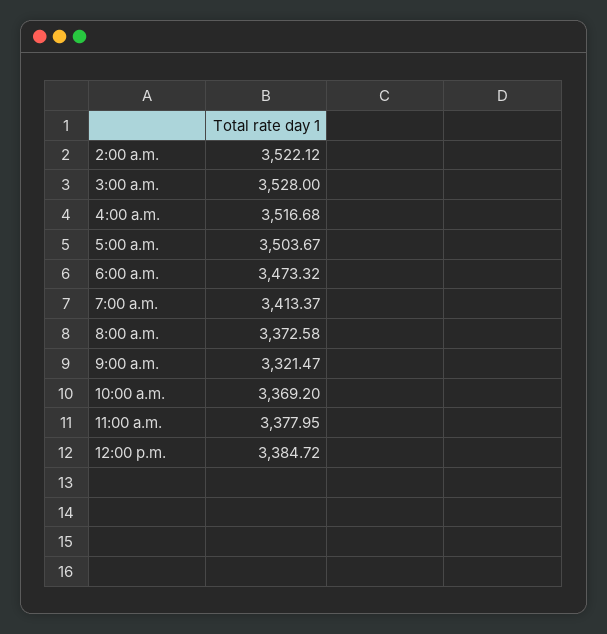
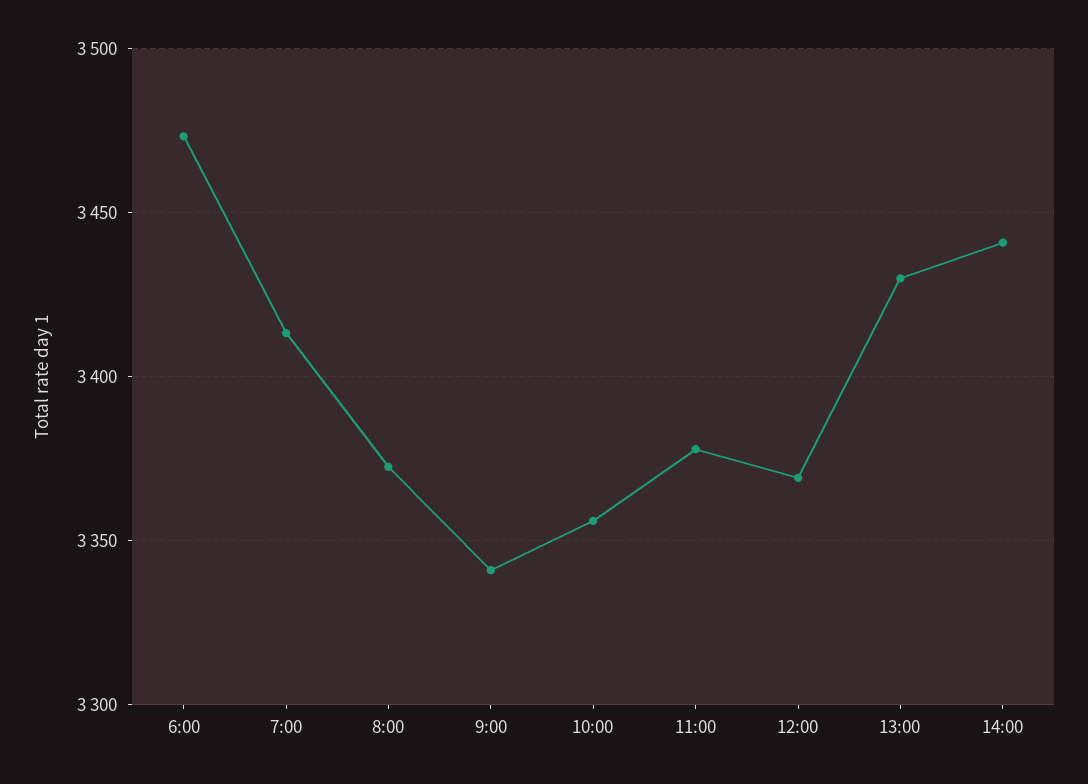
2:00 a.m.: 3522.12 -> none
3:00 a.m.: 3528 -> none
4:00 a.m.: 3516.68 -> none
5:00 a.m.: 3503.67 -> none
9:00 a.m.: 3321.47 -> 3340
10:00 a.m.: 3369.2 -> 3355
12:00 p.m.: 3384.72 -> 3370
13:00: none -> 3430
14:00: none -> 3440

